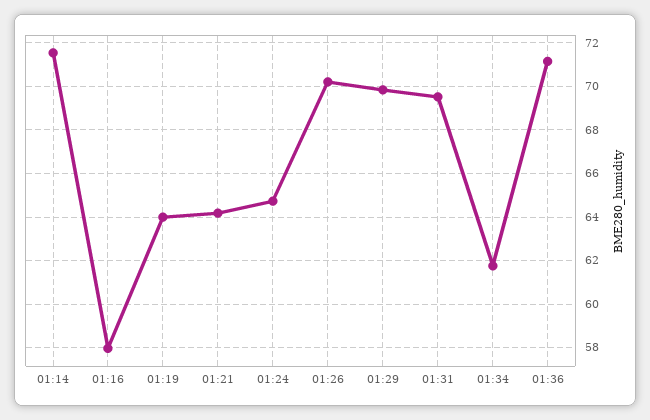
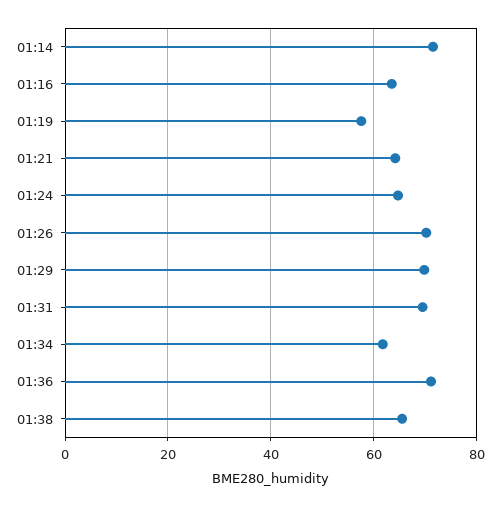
01:16: 58 -> 64
01:19: 64 -> 58
01:38: none -> 66

